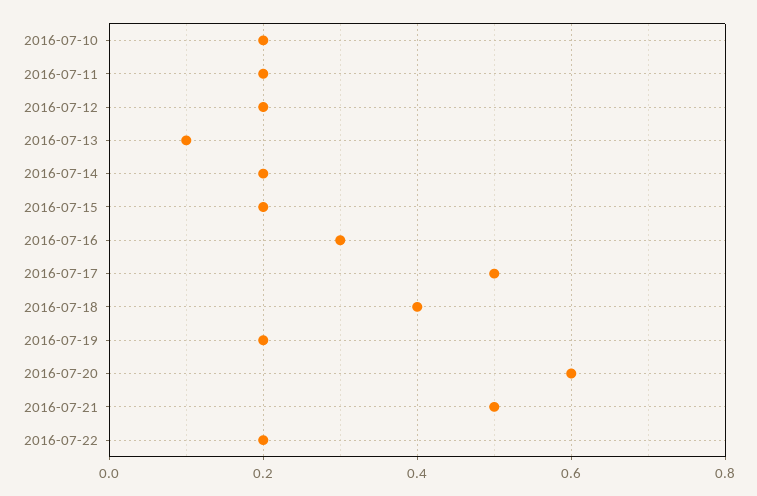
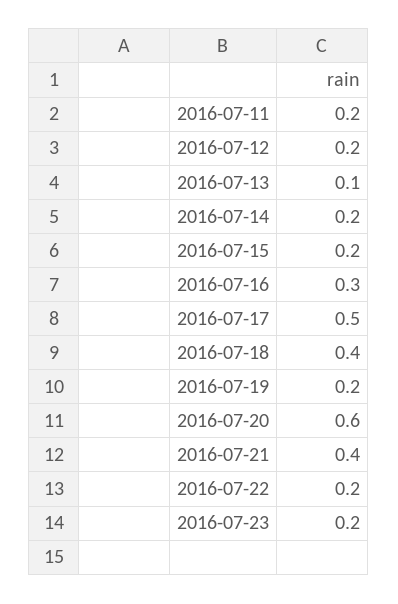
2016-07-10: 0.2 -> none
2016-07-21: 0.5 -> 0.4
2016-07-23: none -> 0.2

